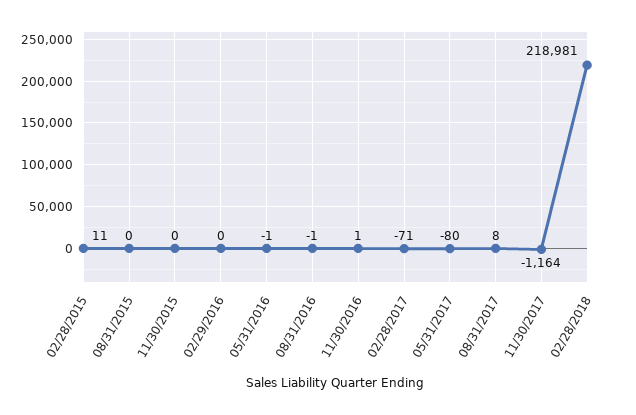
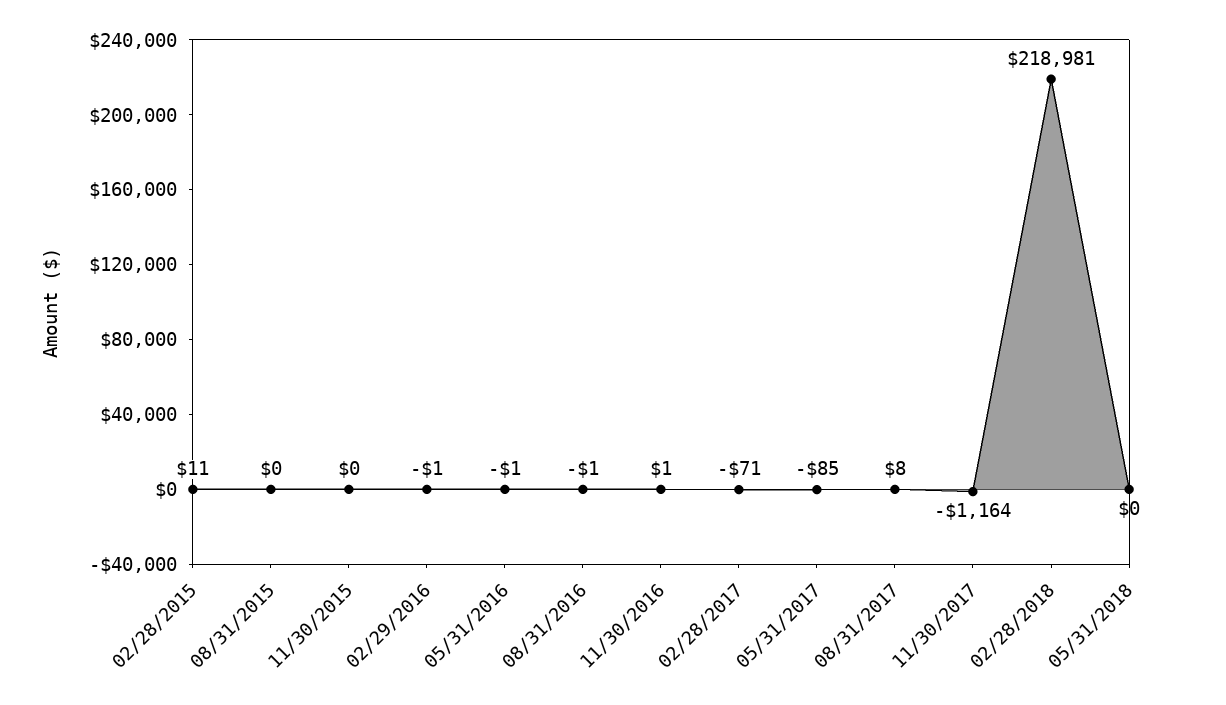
02/29/2016: 0 -> -1
05/31/2017: -80 -> -85
05/31/2018: none -> 0

